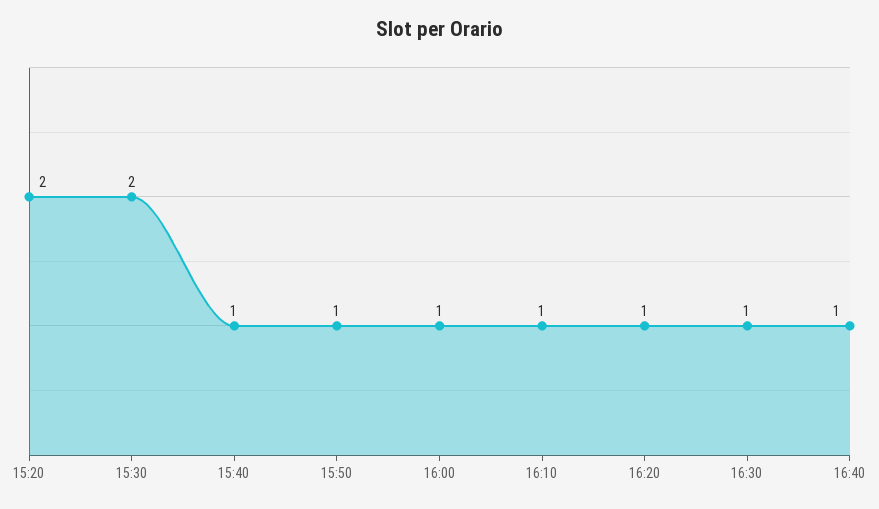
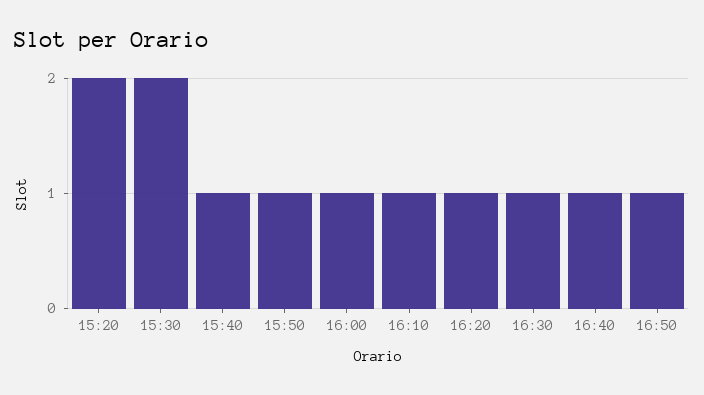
16:50: none -> 1

